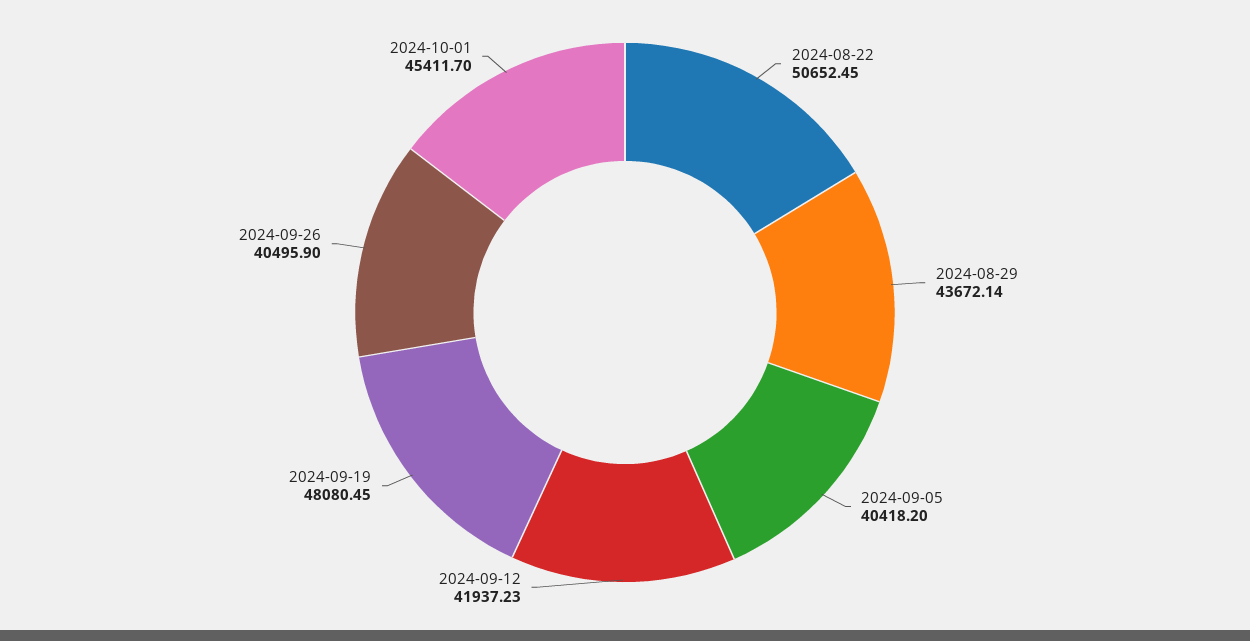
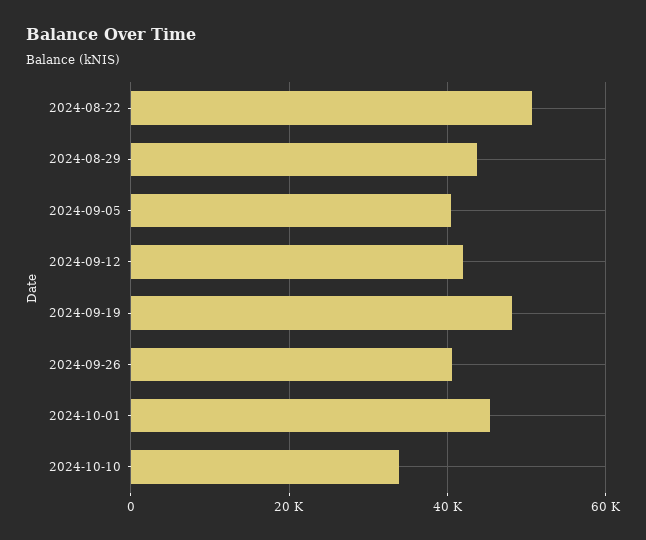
2024-10-10: none -> 34000

